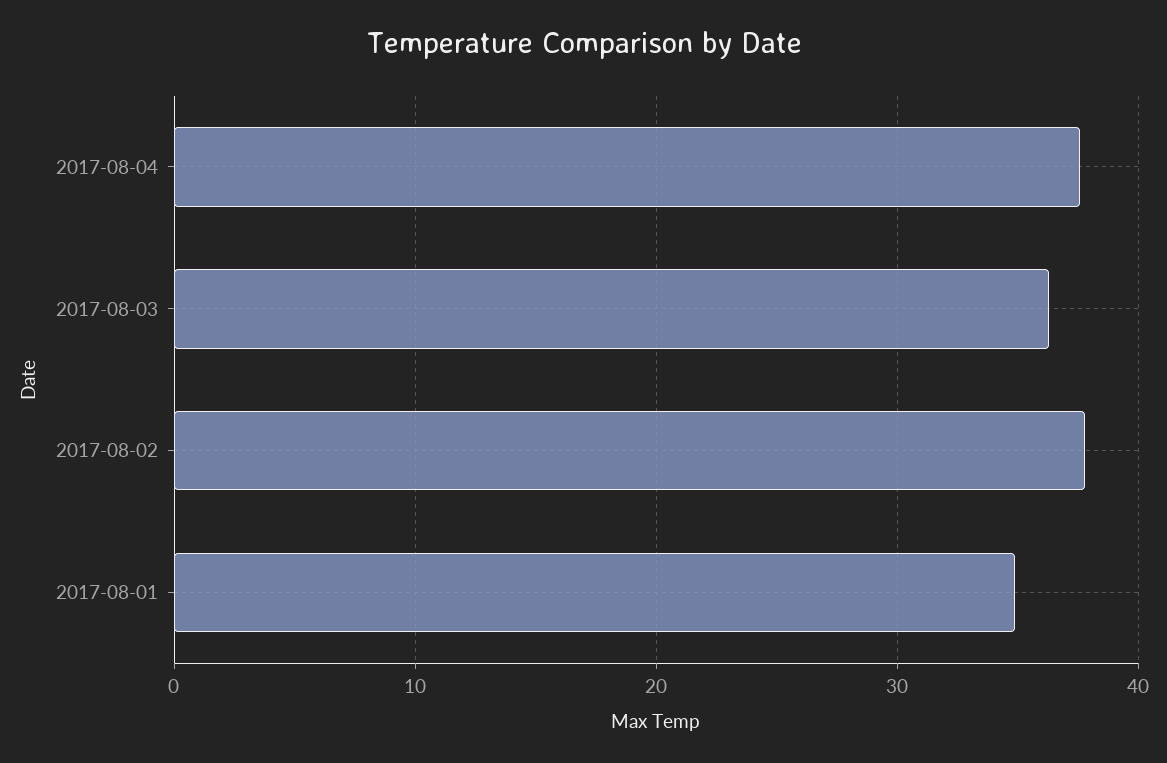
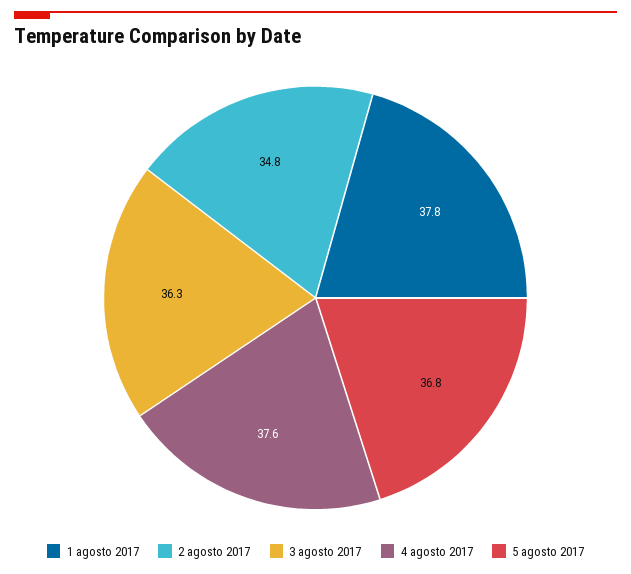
2017-08-02: 38 -> 34.8
2017-08-01: 35 -> 37.8
5 agosto 2017: none -> 36.8

